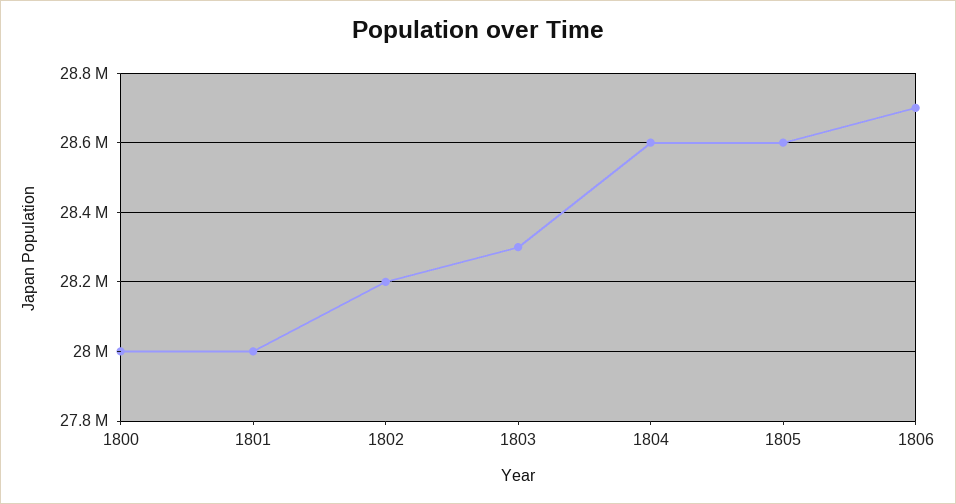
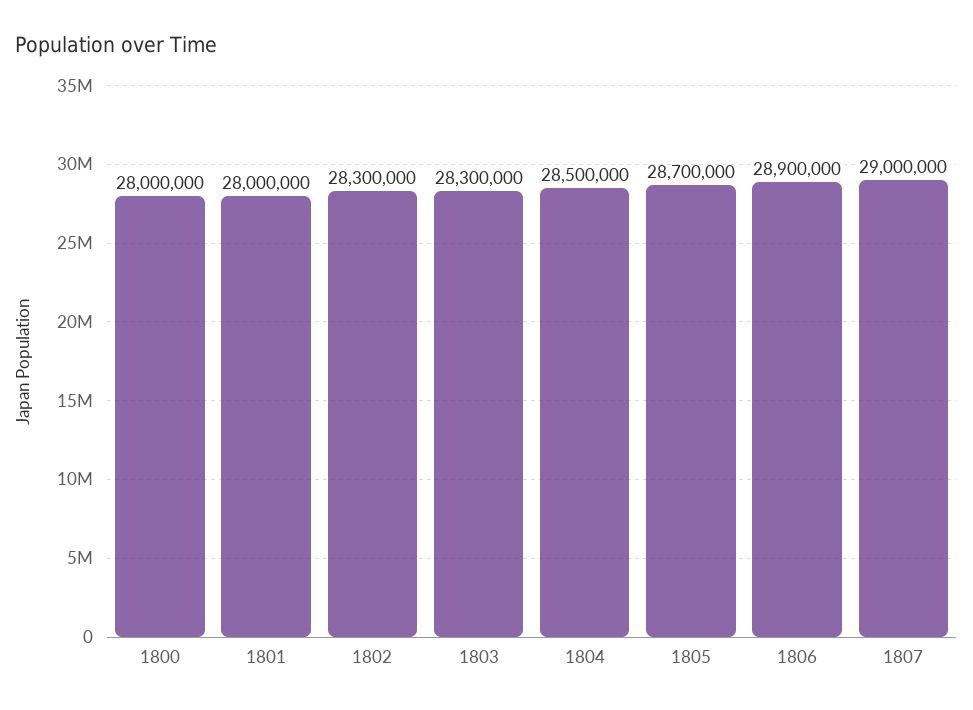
1802: 28200000 -> 28300000
1804: 28600000 -> 28500000
1805: 28600000 -> 28700000
1806: 28700000 -> 28900000
1807: none -> 29000000

